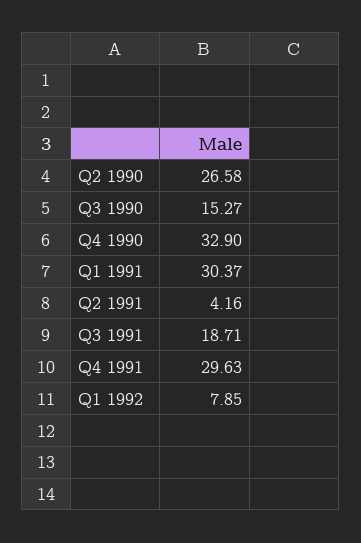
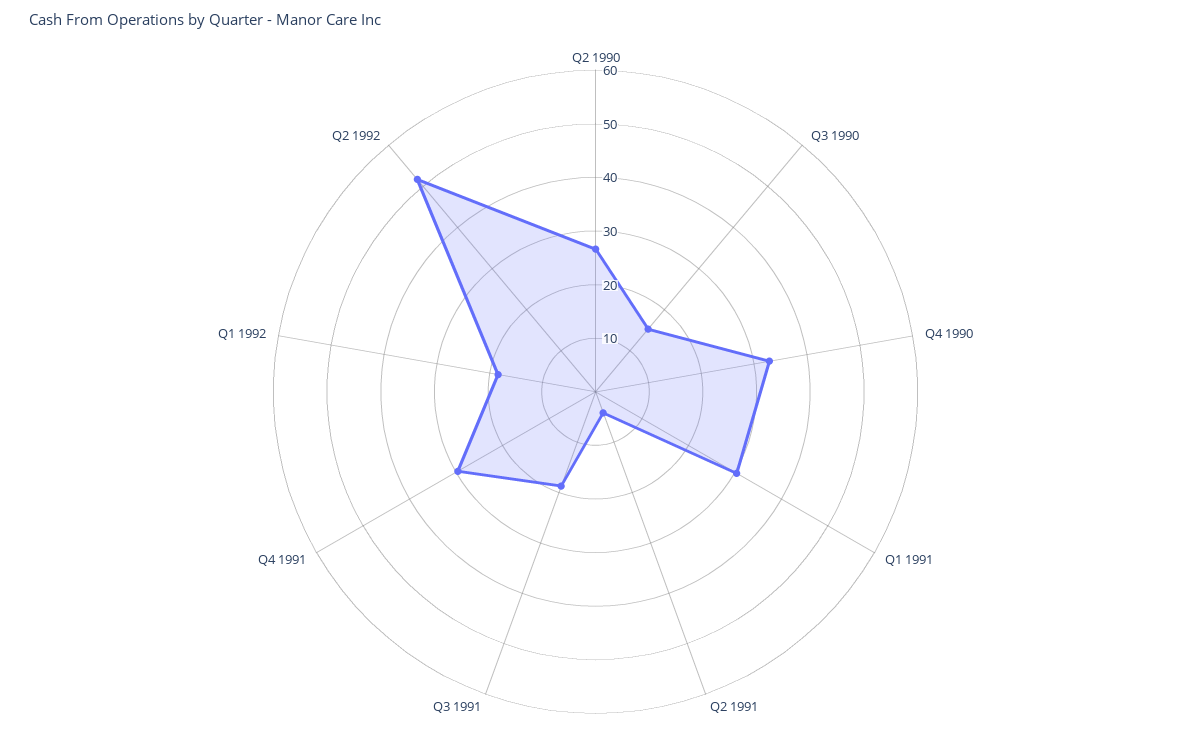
Q1 1992: 7.85 -> 18
Q2 1992: none -> 52

